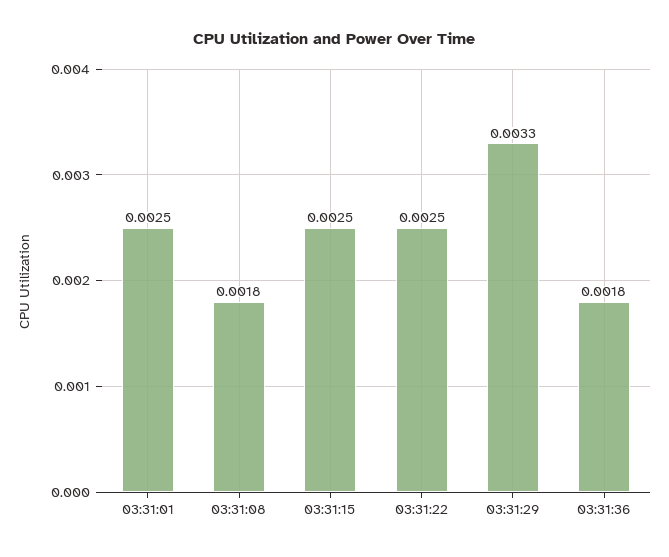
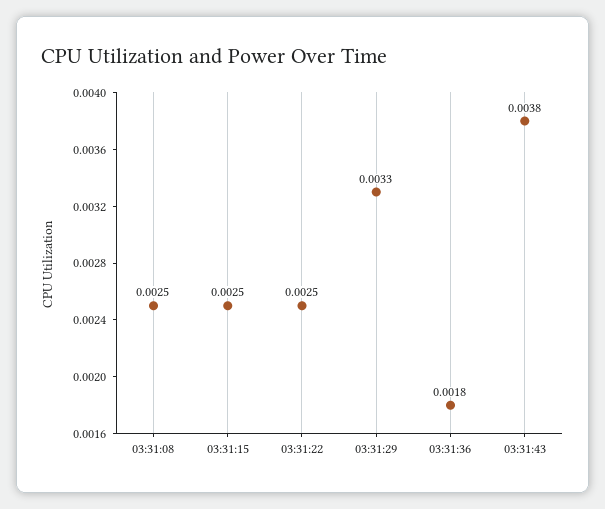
03:31:01: 0.0025 -> none
03:31:08: 0.0018 -> 0.0025
03:31:43: none -> 0.0038

